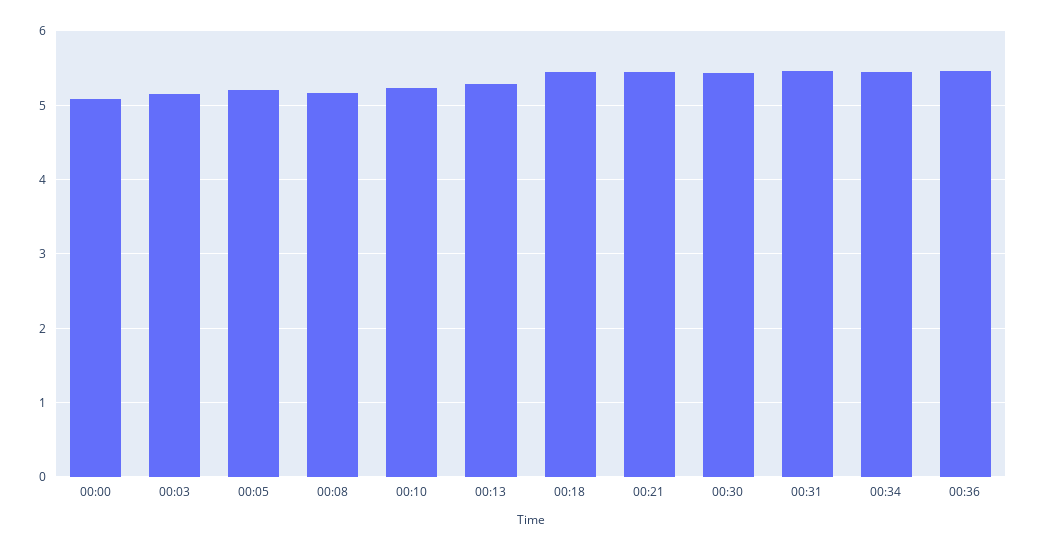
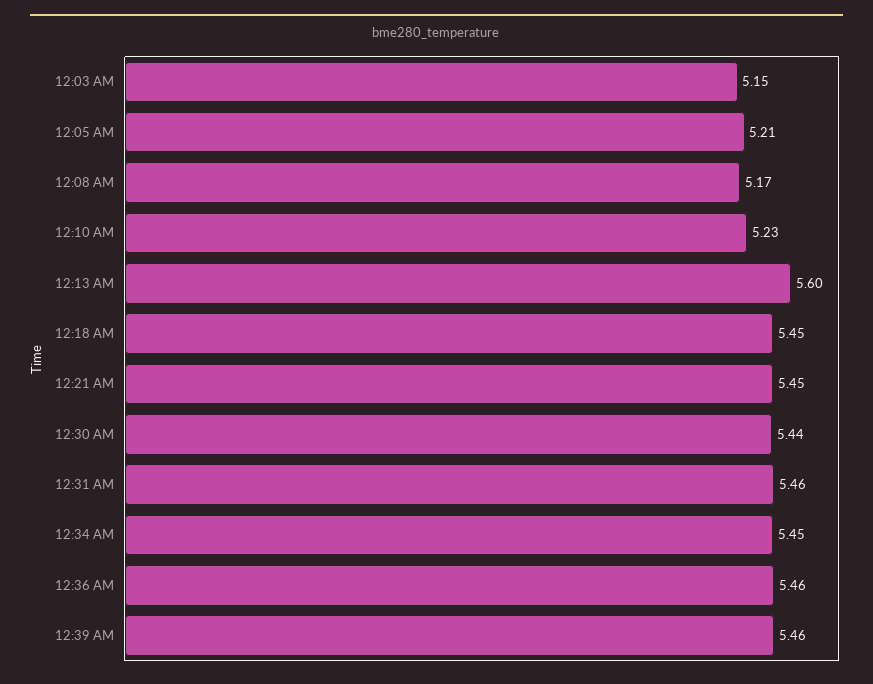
00:00: 5.1 -> none
00:13: 5.3 -> 5.6
12:39 AM: none -> 5.46

